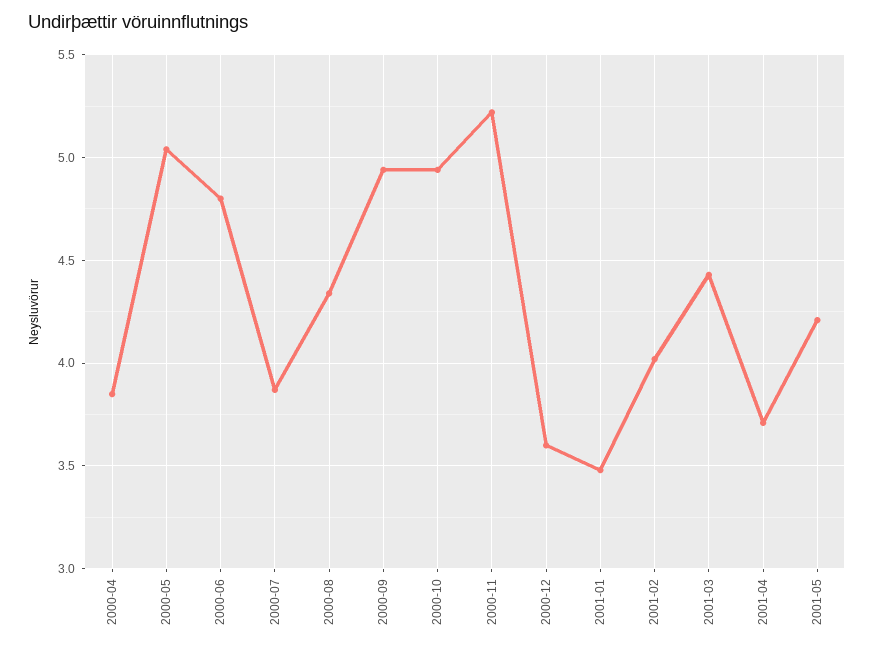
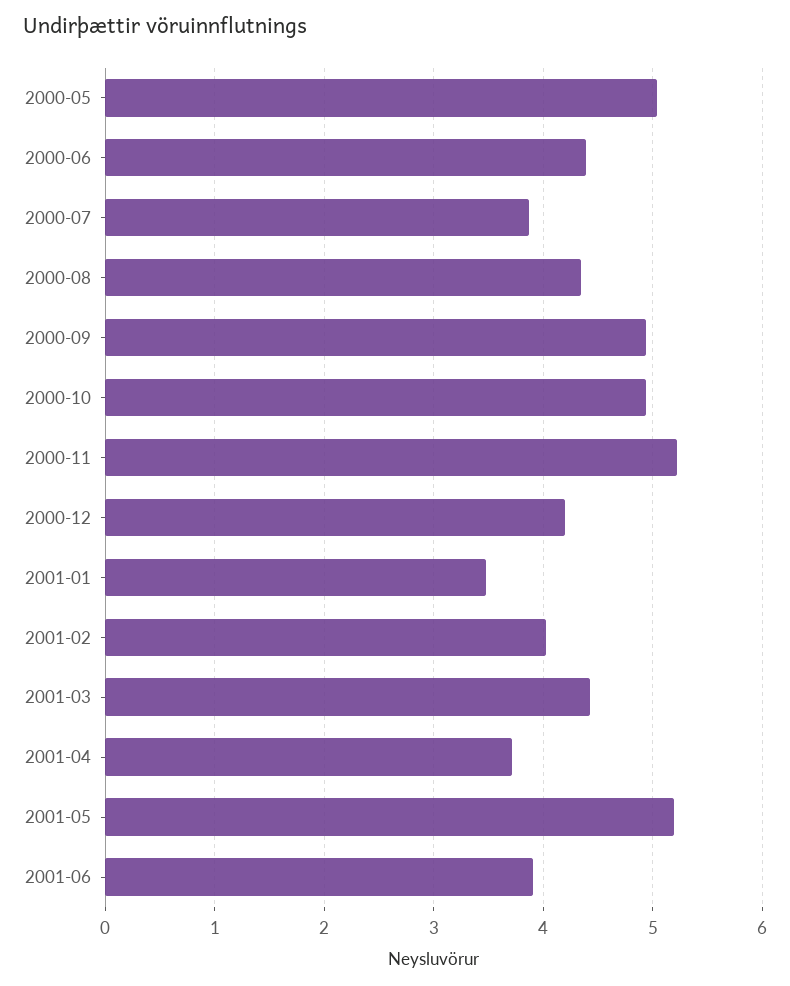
2000-04: 3.85 -> none
2000-06: 4.8 -> 4.4
2000-12: 3.6 -> 4.2
2001-05: 4.2 -> 5.2
2001-06: none -> 3.9

